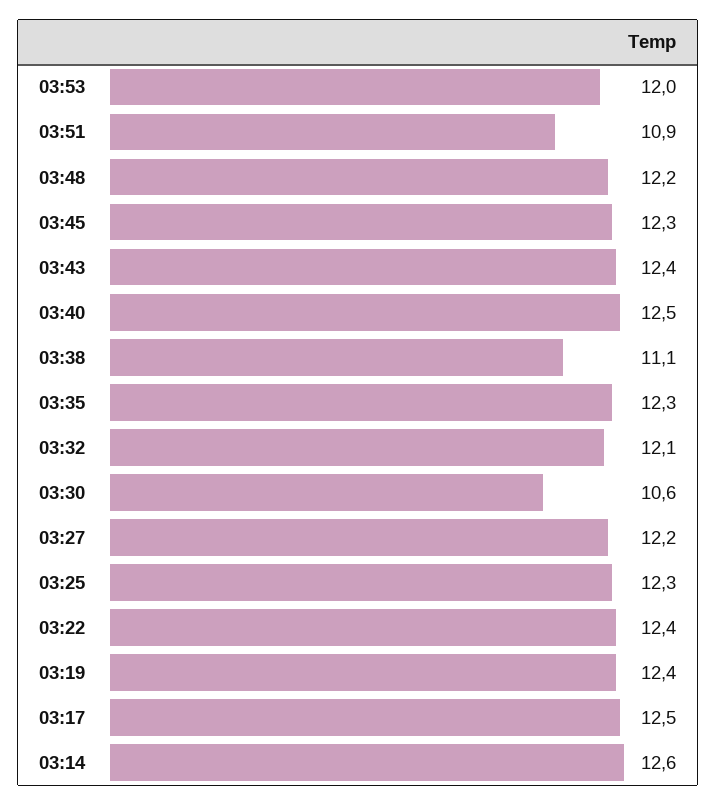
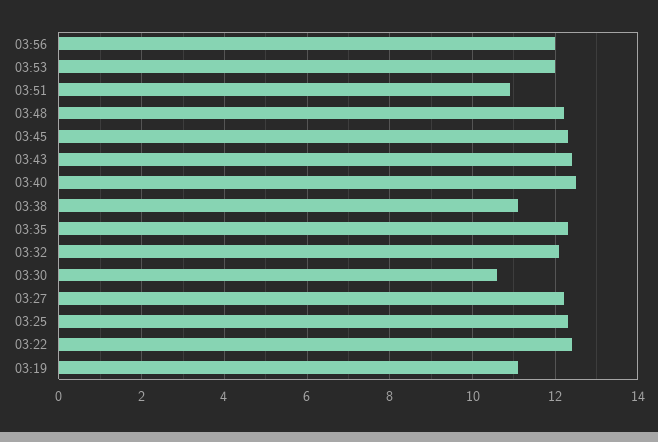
03:19: 12.4 -> 11
03:17: 12.5 -> none
03:14: 12.6 -> none
03:56: none -> 12

